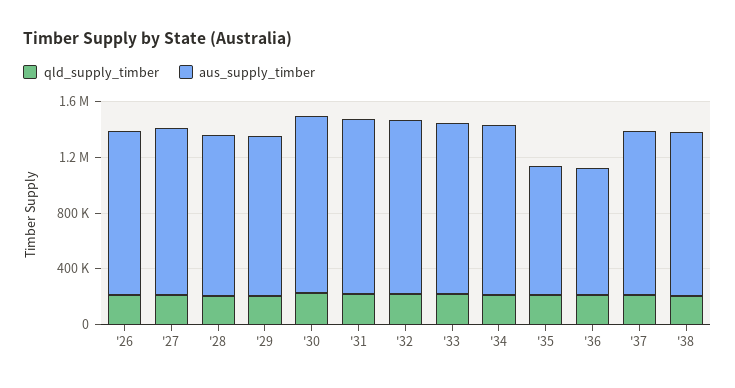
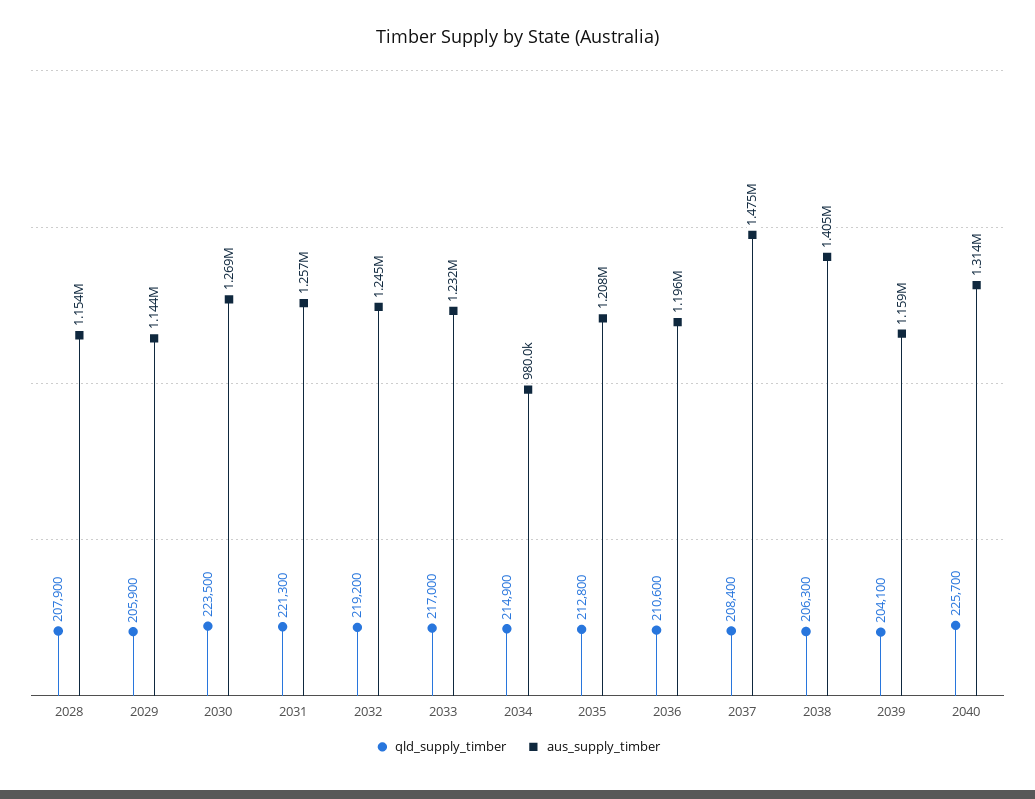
qld_supply_timber, '26: 200000 -> none
aus_supply_timber, '26: 1200000 -> none
qld_supply_timber, '27: 200000 -> none
aus_supply_timber, '27: 1200000 -> none
aus_supply_timber, '34: 1200000 -> 980000
aus_supply_timber, '35: 900000 -> 1208000
aus_supply_timber, '36: 900000 -> 1196000
aus_supply_timber, '37: 1200000 -> 1475000
aus_supply_timber, '38: 1200000 -> 1405000
qld_supply_timber, 2039: none -> 204100
aus_supply_timber, 2039: none -> 1159000
qld_supply_timber, 2040: none -> 225700
aus_supply_timber, 2040: none -> 1314000

